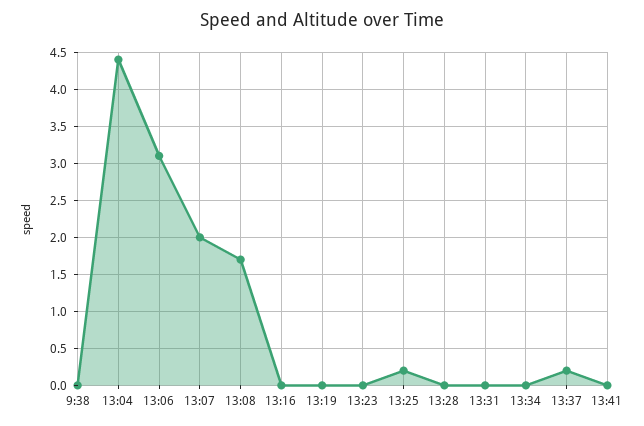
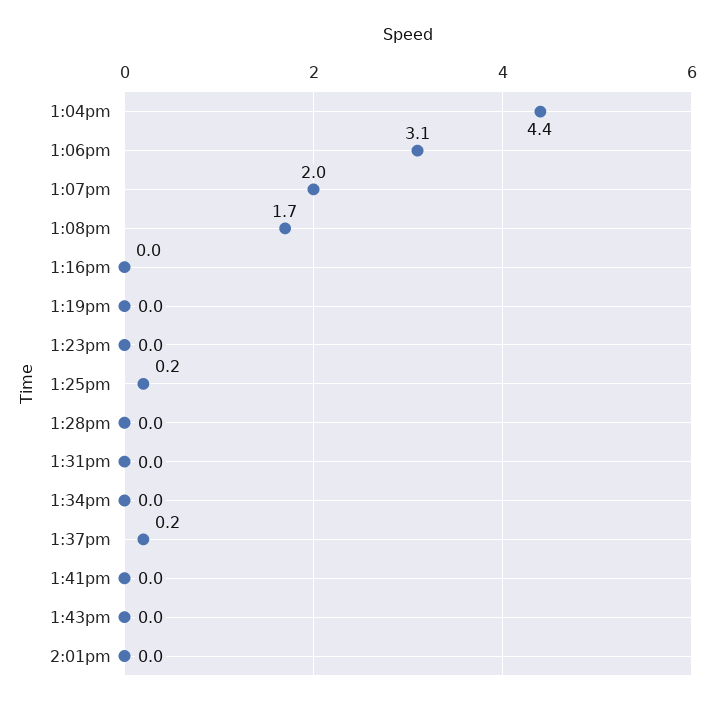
9:38: 0 -> none
1:43pm: none -> 0
2:01pm: none -> 0

